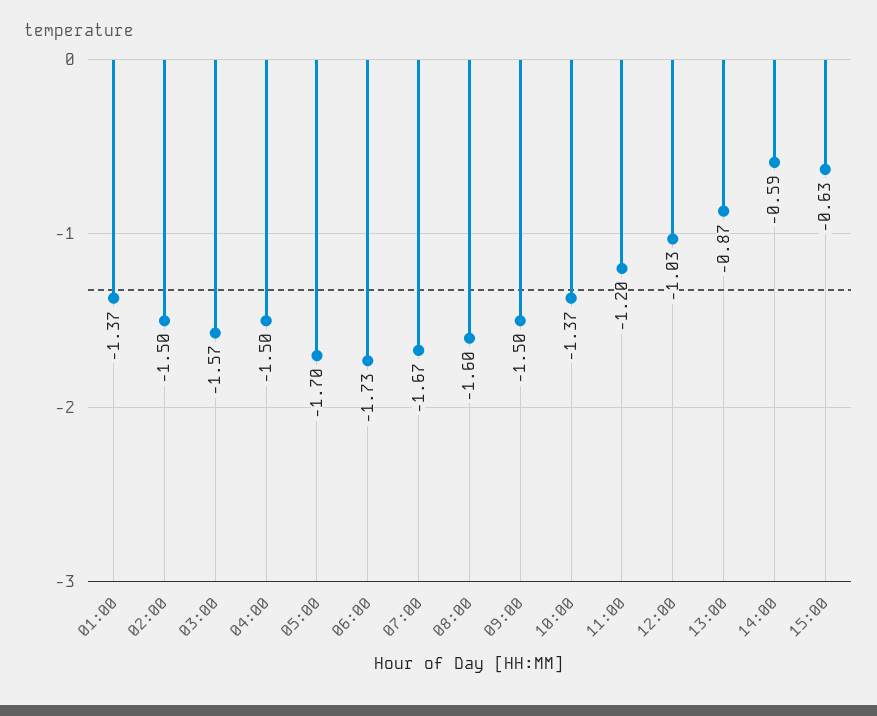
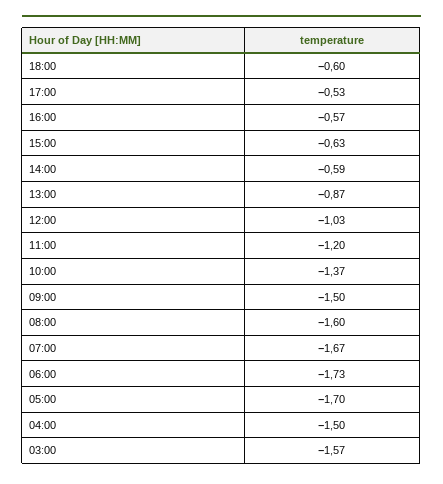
01:00: -1.37 -> none
02:00: -1.5 -> none
18:00: none -> -0.6
17:00: none -> -0.53
16:00: none -> -0.57

